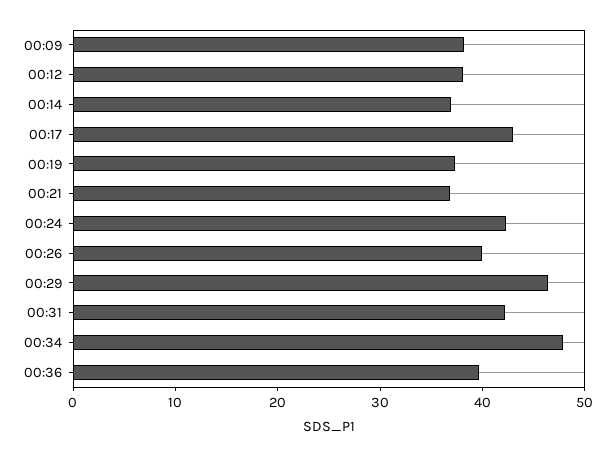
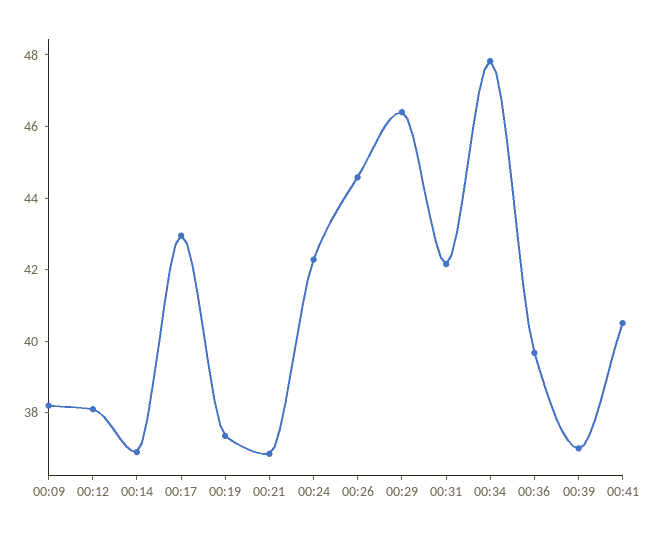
00:26: 40 -> 44.5
00:39: none -> 37
00:41: none -> 40.5

